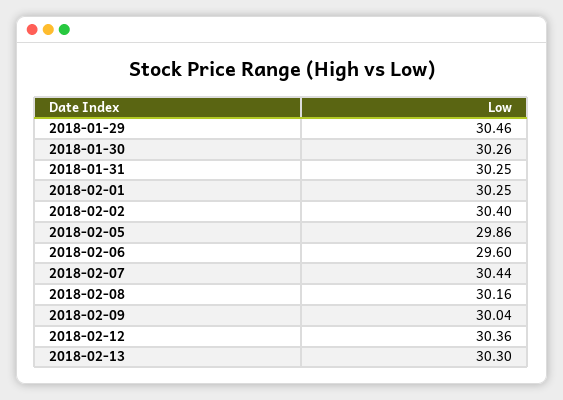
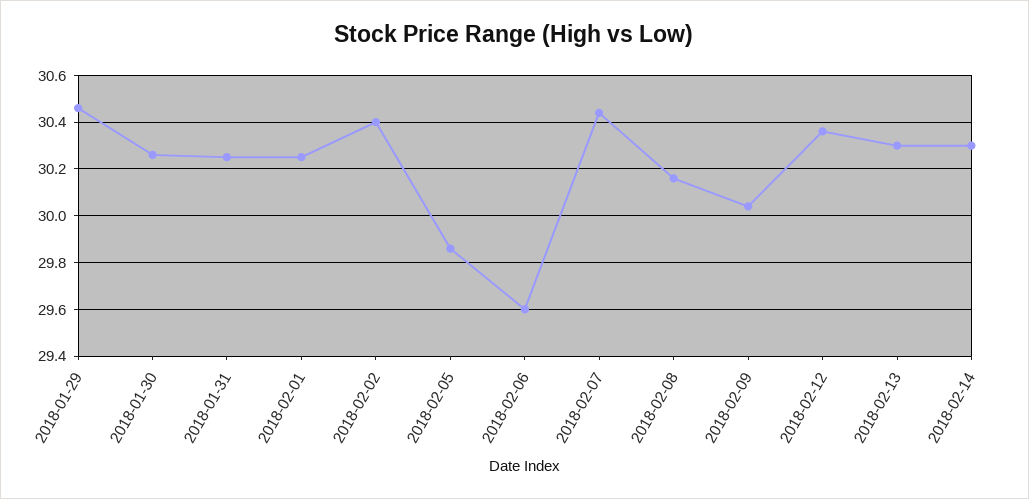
2018-02-14: none -> 30.3

